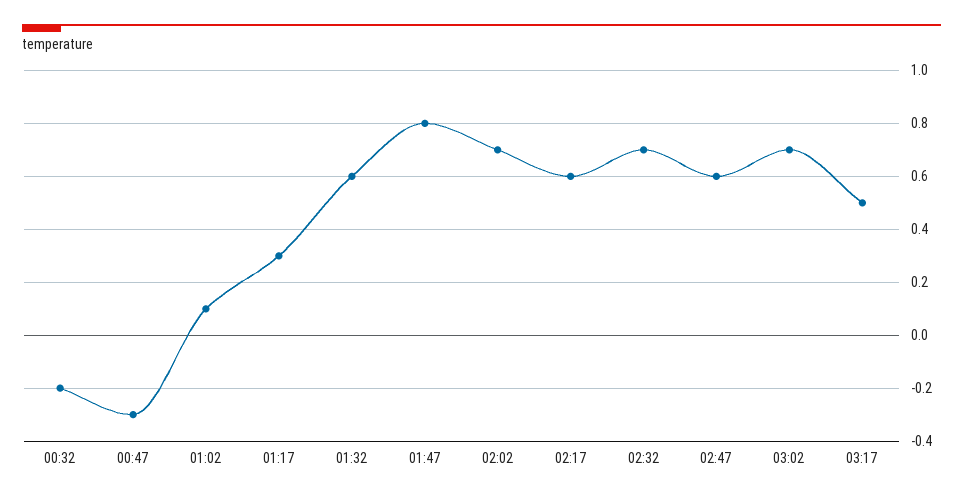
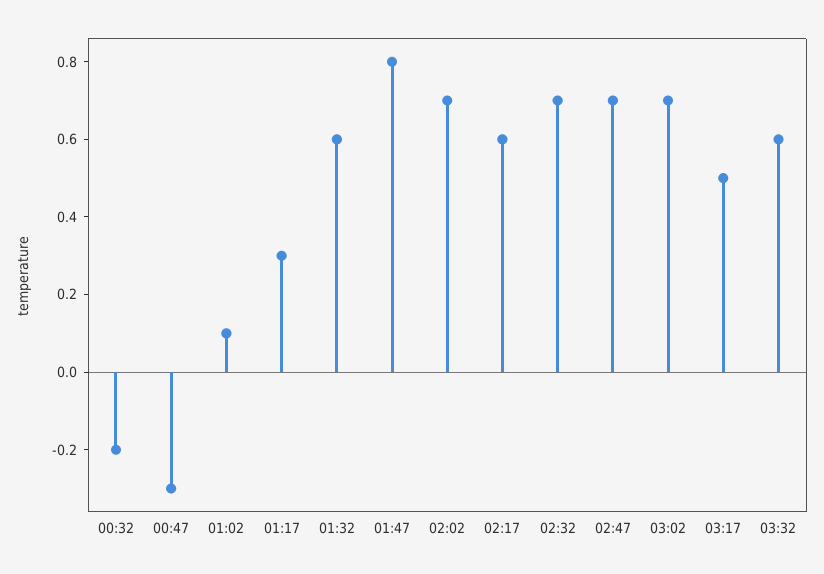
02:47: 0.6 -> 0.7
03:32: none -> 0.6

